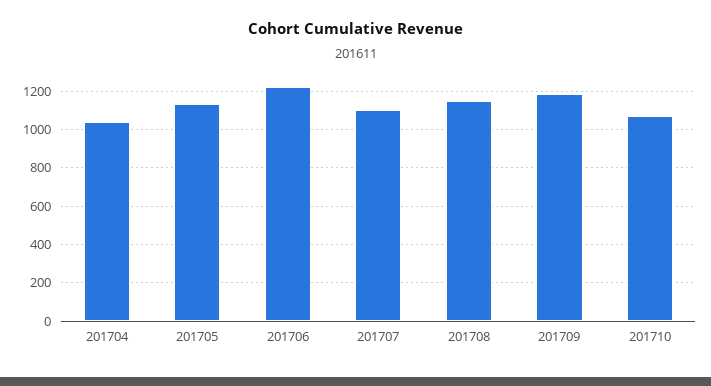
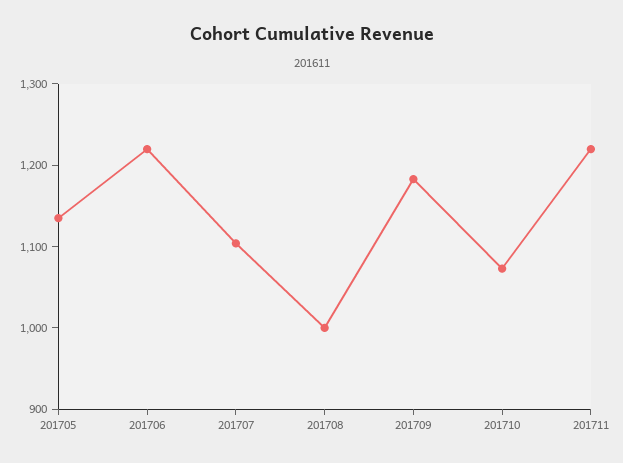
201704: 1050 -> none
201708: 1150 -> 1000
201711: none -> 1220

